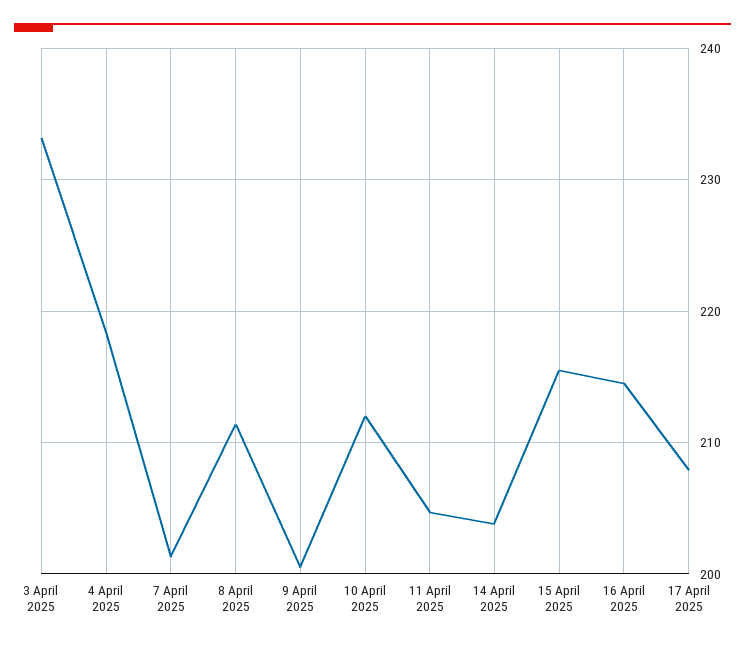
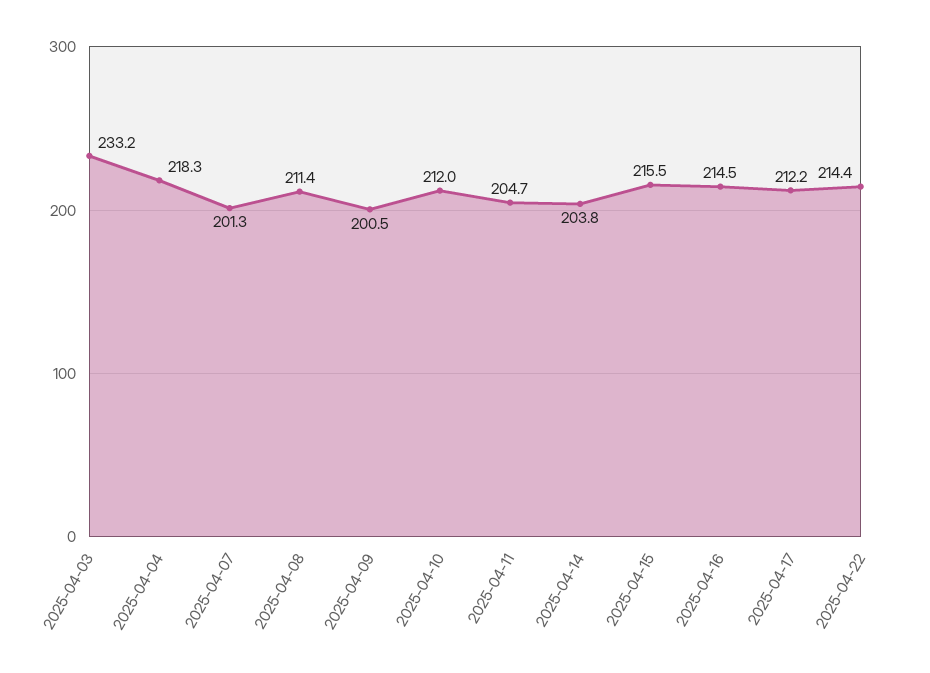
17 April 2025: 208 -> 212.2
2025-04-22: none -> 214.4

